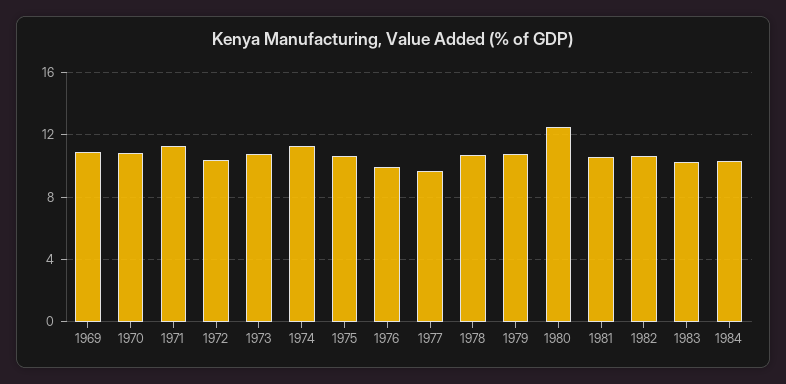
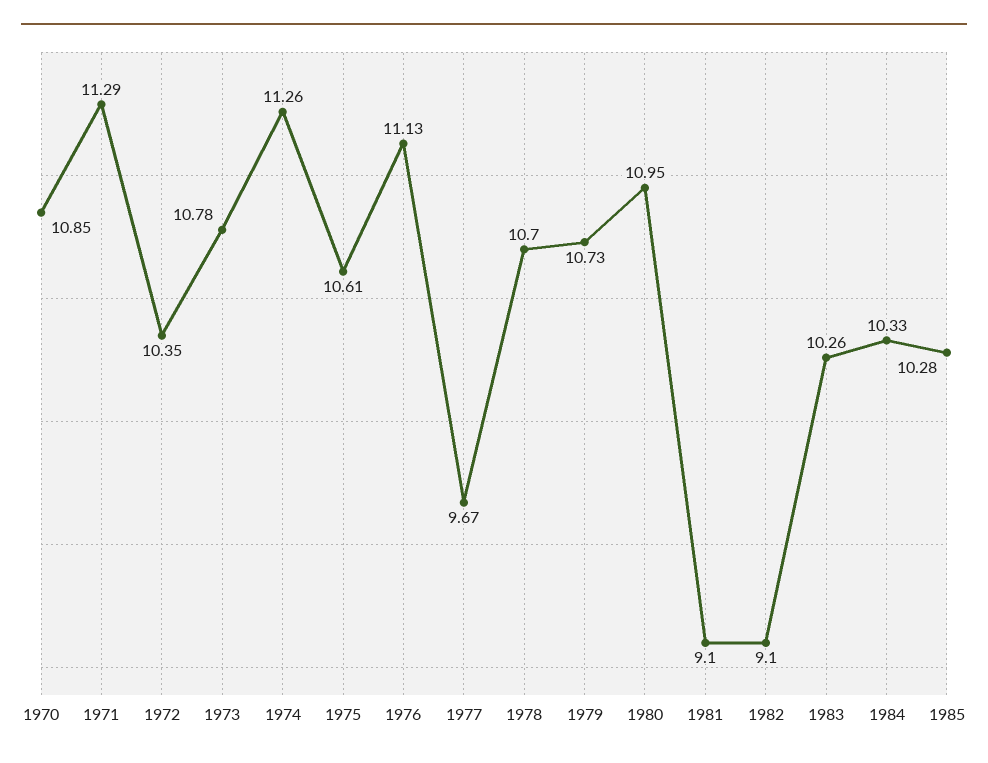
1969: 11 -> none
1976: 10 -> 11.13
1980: 12.5 -> 10.95
1981: 10.5 -> 9.1
1982: 10.5 -> 9.1
1985: none -> 10.28

